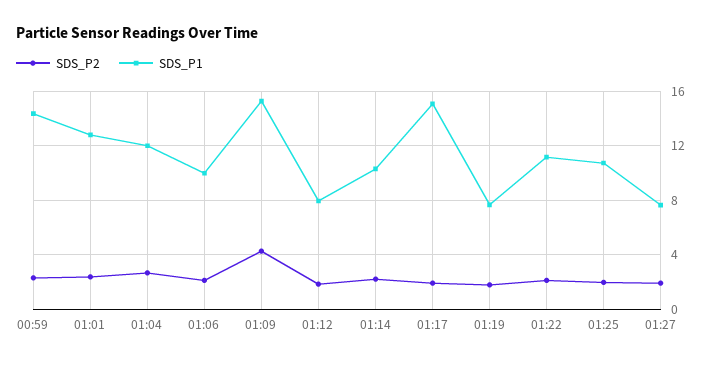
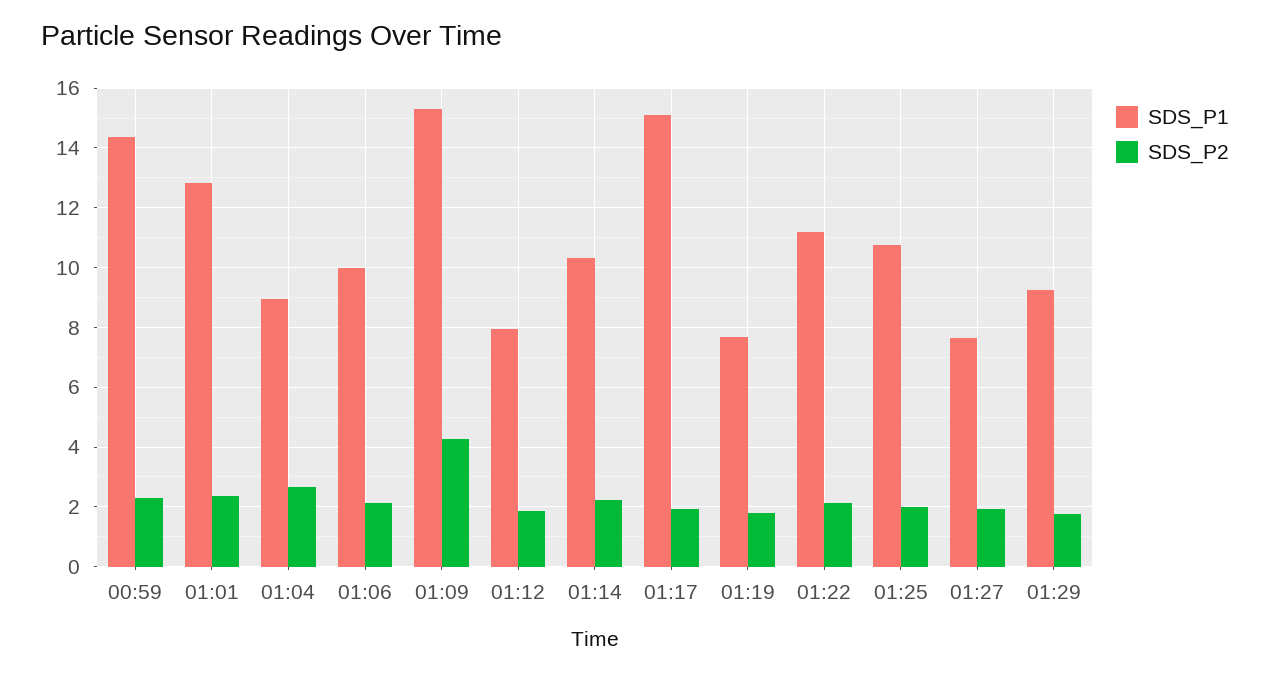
SDS_P1, 01:04: 12 -> 9
SDS_P1, 01:29: none -> 9.25
SDS_P2, 01:29: none -> 1.75

